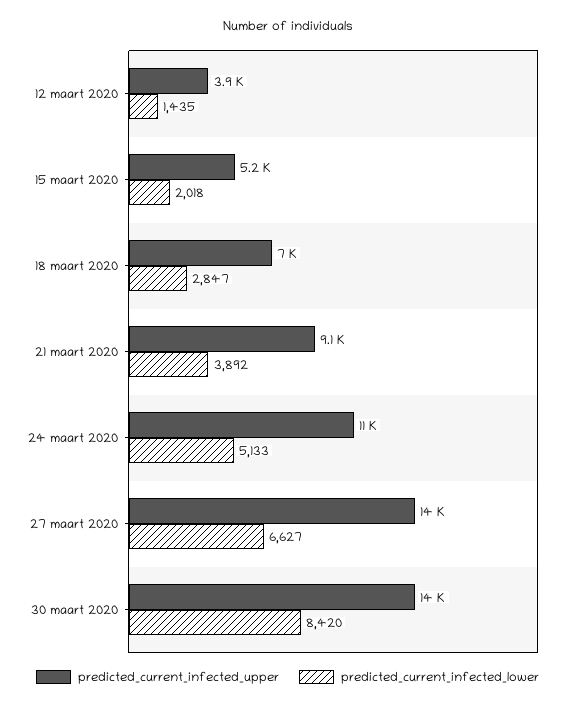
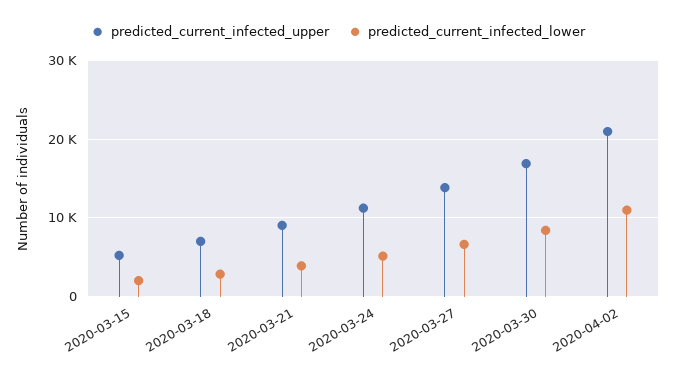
predicted_current_infected_upper, 12 maart 2020: 3900 -> none
predicted_current_infected_lower, 12 maart 2020: 1435 -> none
predicted_current_infected_upper, 30 maart 2020: 14000 -> 17000
predicted_current_infected_upper, 2020-04-02: none -> 21000
predicted_current_infected_lower, 2020-04-02: none -> 11000

